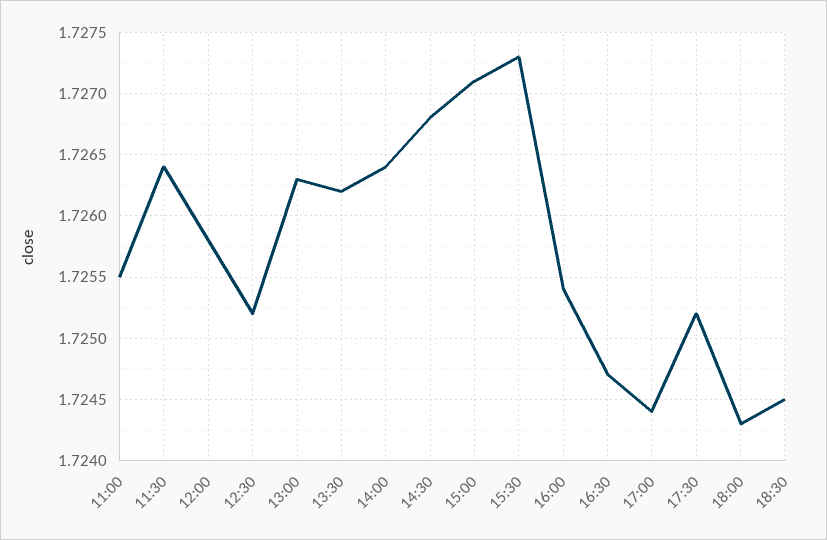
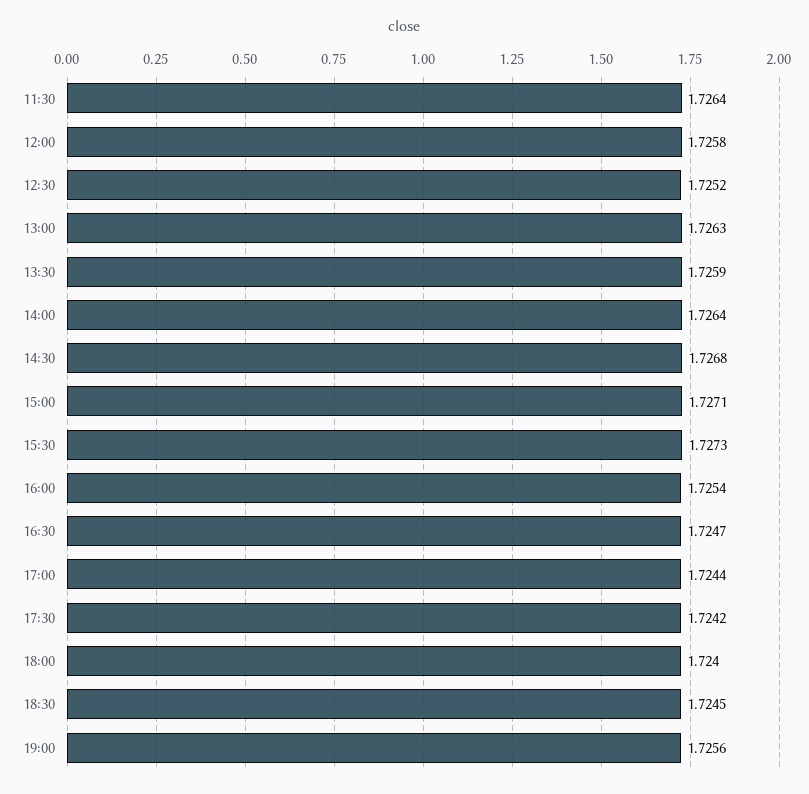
11:00: 1.7255 -> none
13:30: 1.7262 -> 1.7259
17:30: 1.7252 -> 1.7242
18:00: 1.7243 -> 1.724
19:00: none -> 1.7256

